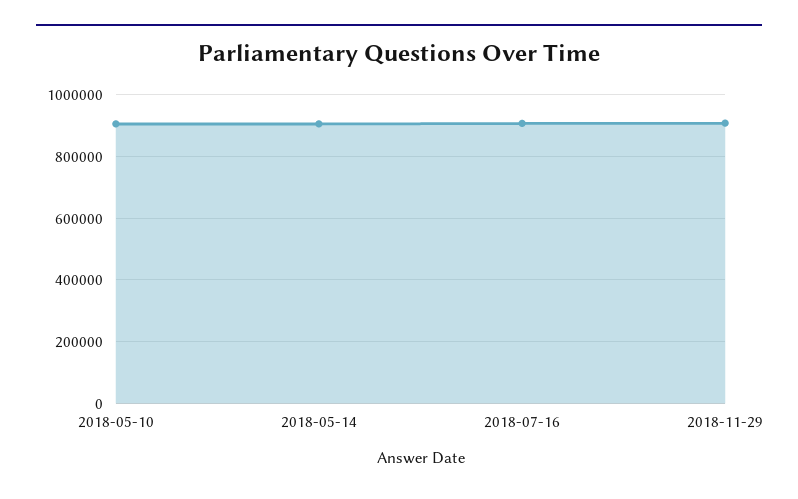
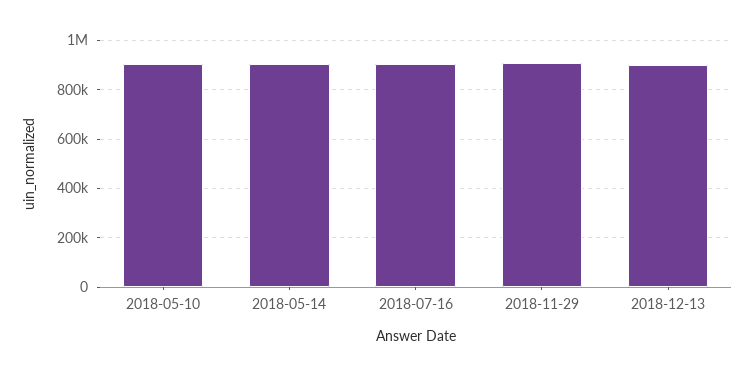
2018-12-13: none -> 900000

